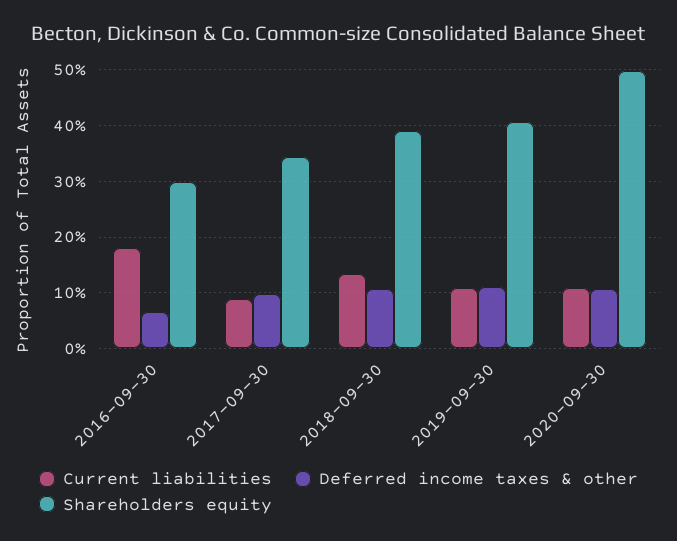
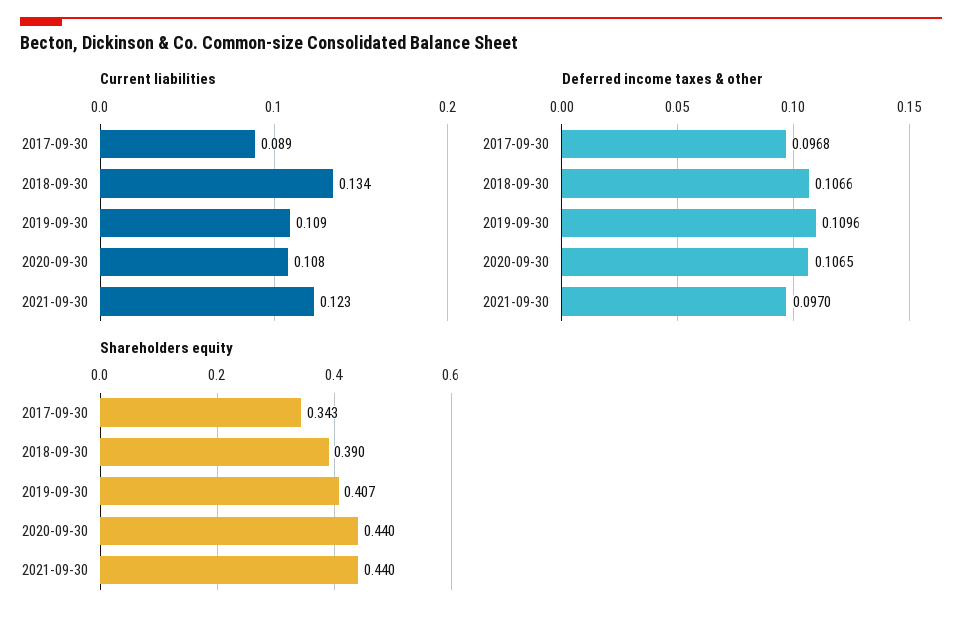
Current liabilities, 2016-09-30: 0.18 -> none
Deferred income taxes & other, 2016-09-30: 0.06 -> none
Shareholders equity, 2016-09-30: 0.3 -> none
Shareholders equity, 2020-09-30: 0.5 -> 0.44
Current liabilities, 2021-09-30: none -> 0.123
Deferred income taxes & other, 2021-09-30: none -> 0.097
Shareholders equity, 2021-09-30: none -> 0.44

